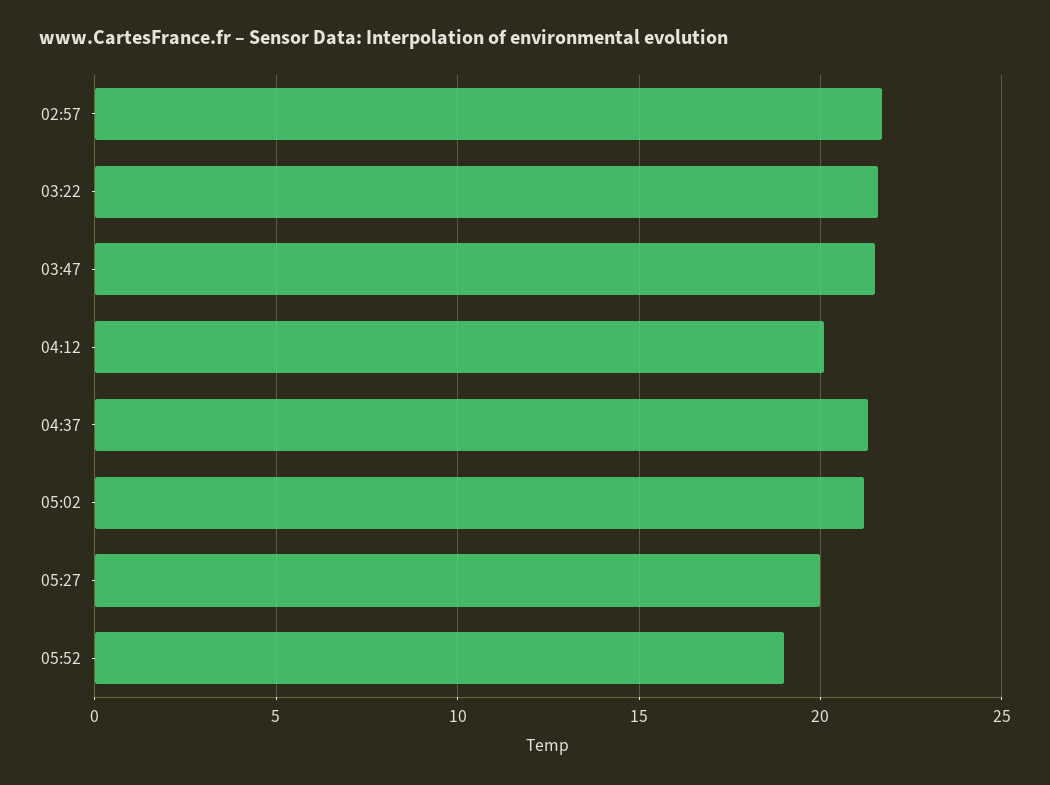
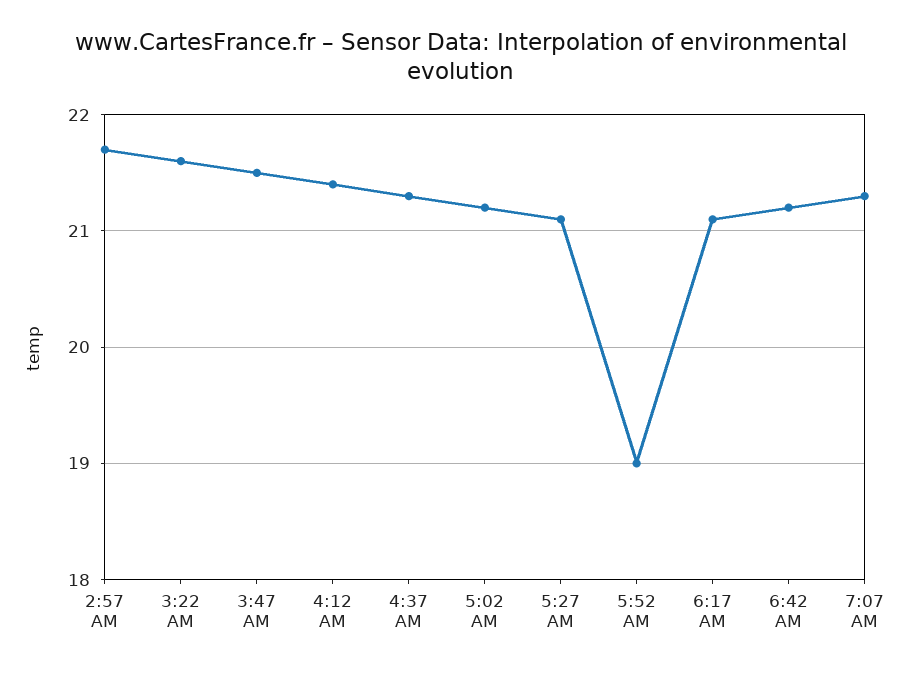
04:12: 20 -> 21.4
05:27: 20 -> 21.1
6:17 AM: none -> 21.1
6:42 AM: none -> 21.2
7:07 AM: none -> 21.3

